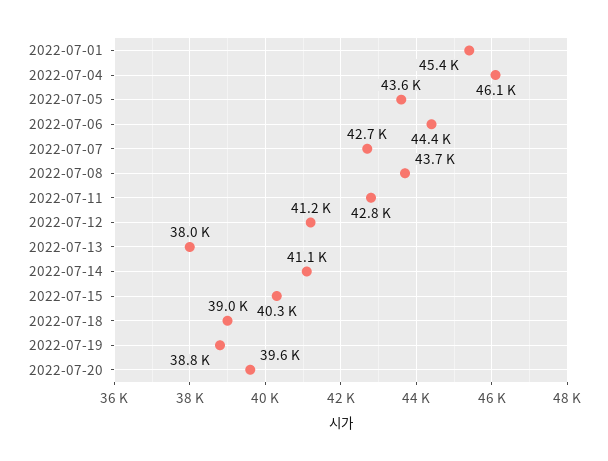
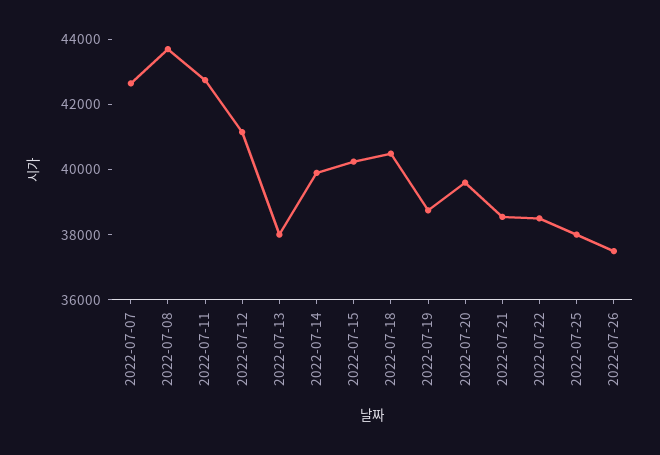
2022-07-01: 45400 -> none
2022-07-04: 46100 -> none
2022-07-05: 43600 -> none
2022-07-06: 44400 -> none
2022-07-14: 41100 -> 40000
2022-07-18: 39000 -> 40500
2022-07-21: none -> 38500
2022-07-22: none -> 38500
2022-07-25: none -> 38000
2022-07-26: none -> 37500

